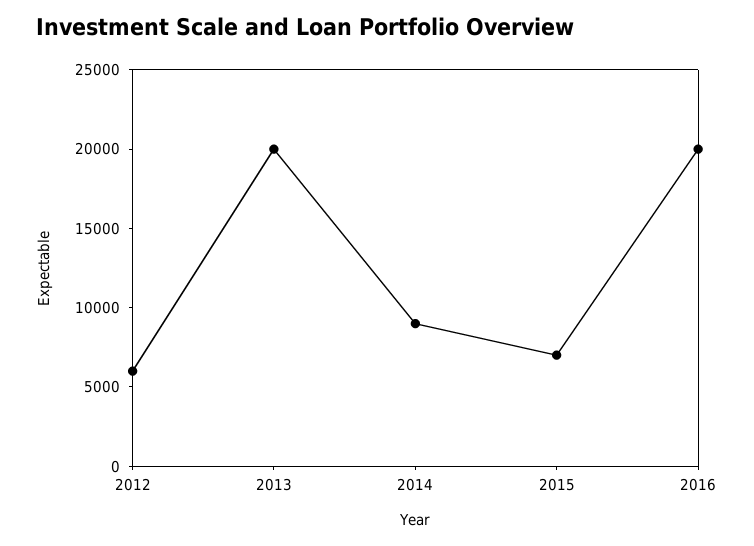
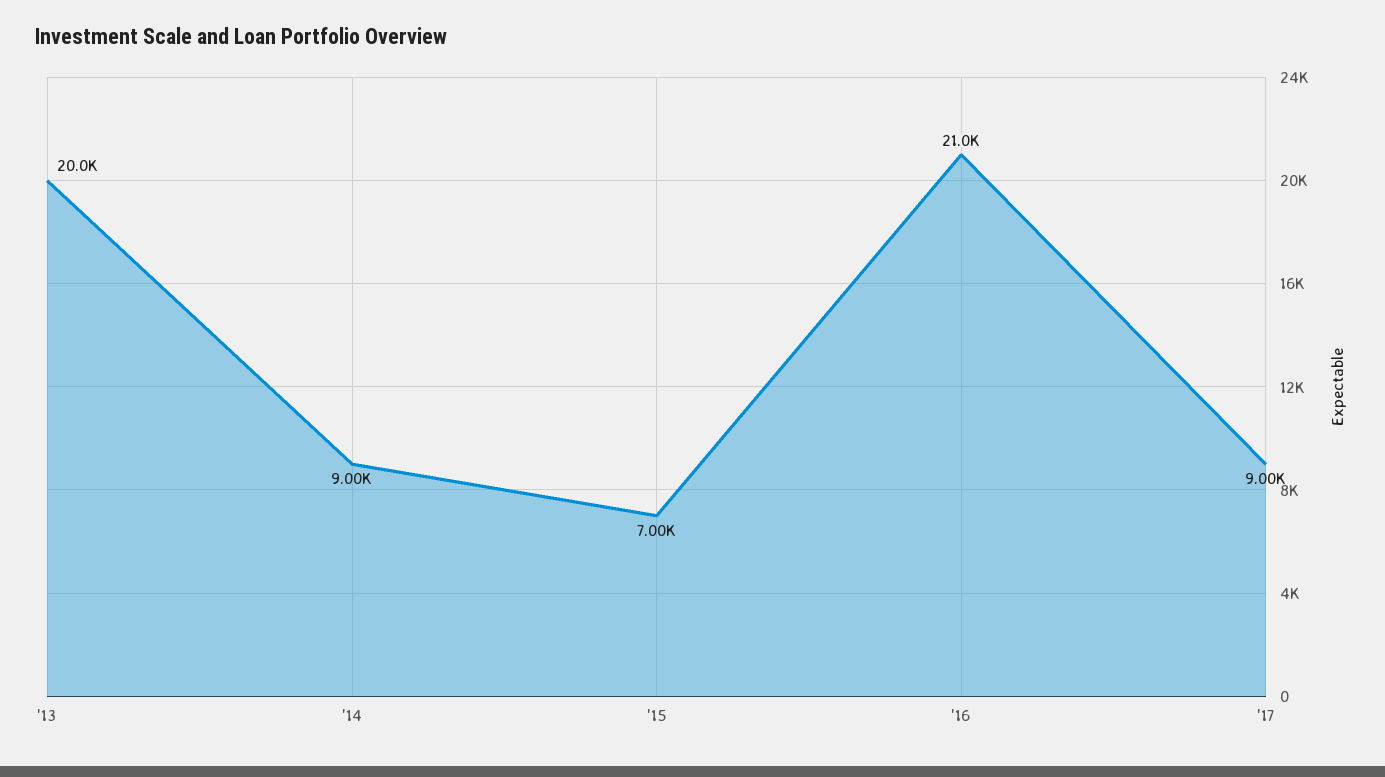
2012: 6000 -> none
2016: 20000 -> 21000
'17: none -> 9000

